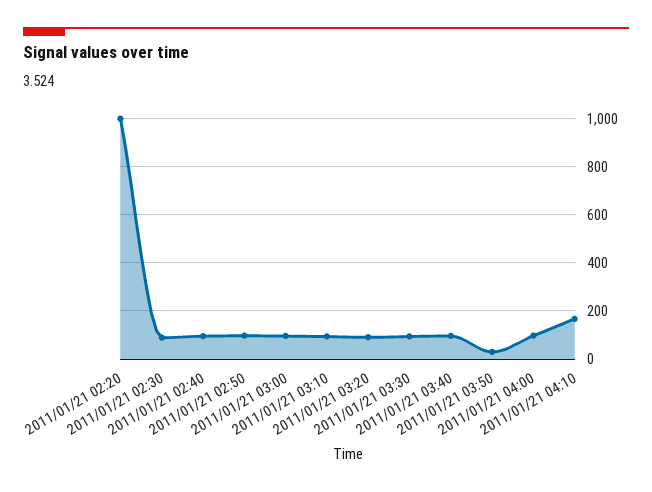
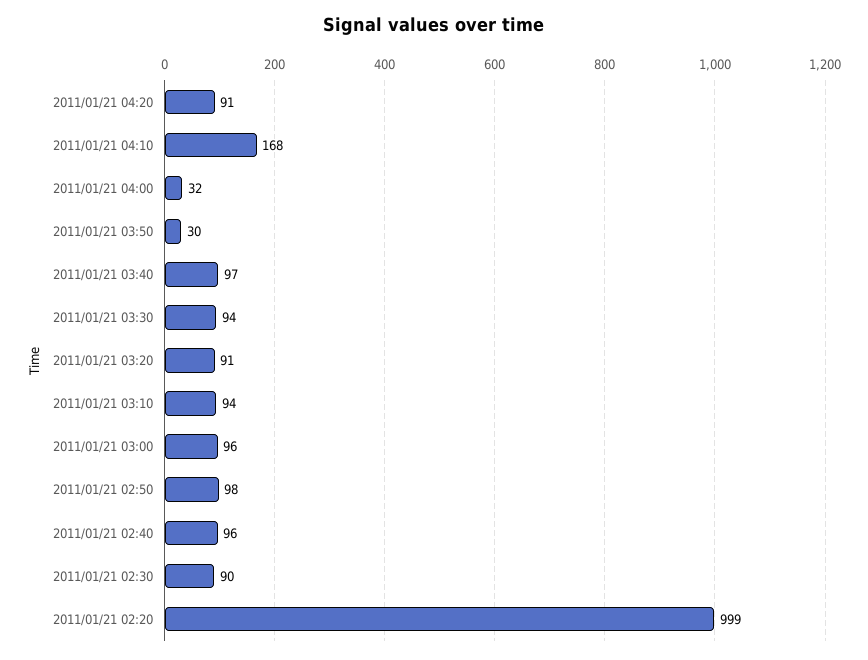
2011/01/21 04:00: 100 -> 32
2011/01/21 04:20: none -> 91

